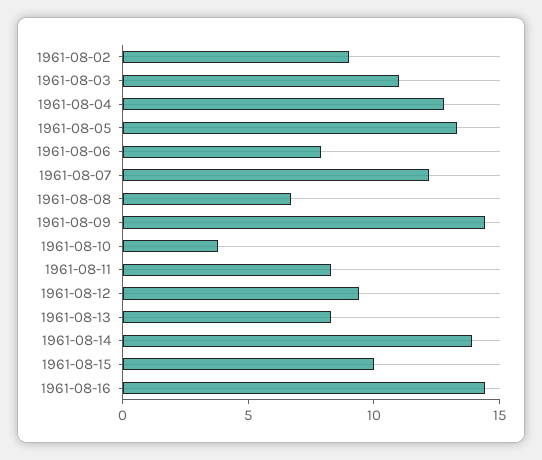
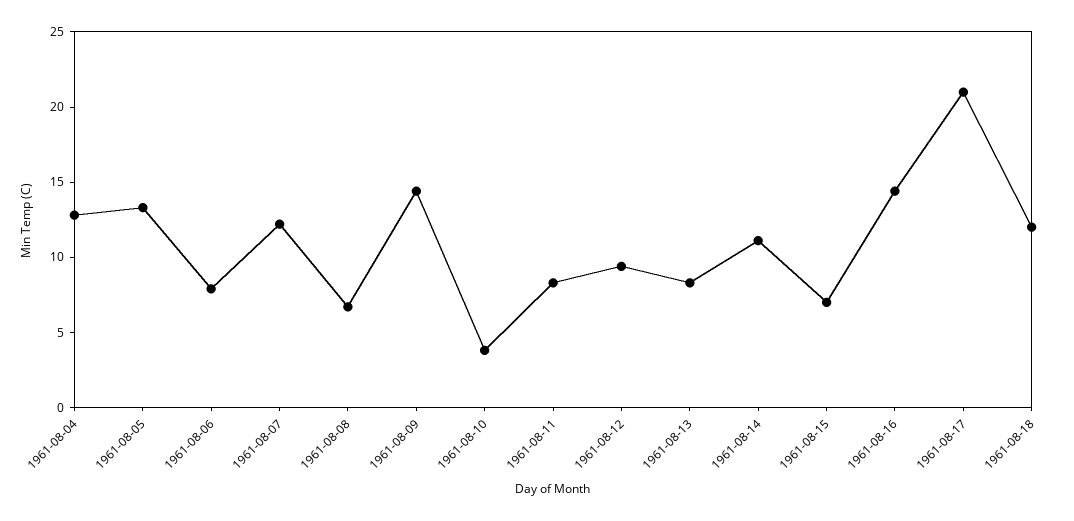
1961-08-02: 9 -> none
1961-08-03: 11 -> none
1961-08-14: 14 -> 11
1961-08-15: 10 -> 7
1961-08-17: none -> 21
1961-08-18: none -> 12

